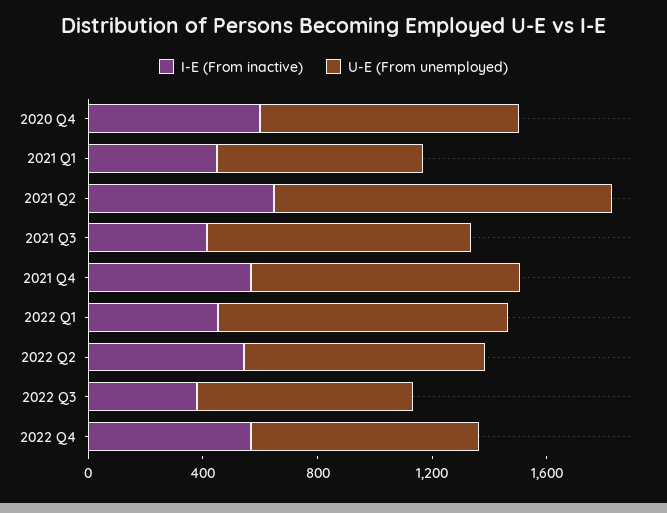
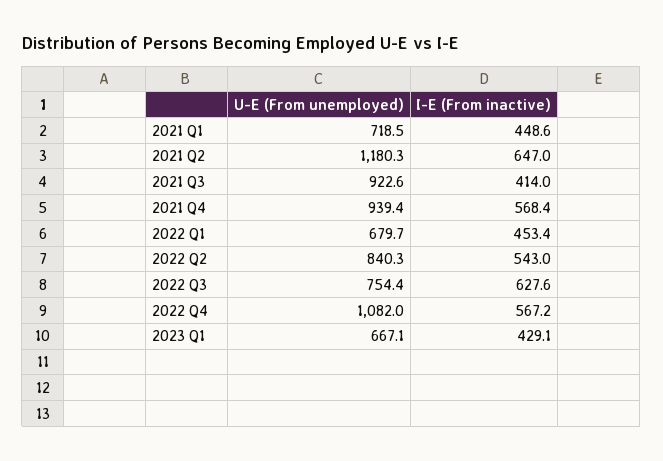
I-E (From inactive), 2020 Q4: 600 -> none
U-E (From unemployed), 2020 Q4: 900 -> none
U-E (From unemployed), 2022 Q1: 1000 -> 679.7
I-E (From inactive), 2022 Q3: 400 -> 627.6
U-E (From unemployed), 2022 Q4: 800 -> 1082
U-E (From unemployed), 2023 Q1: none -> 667.1
I-E (From inactive), 2023 Q1: none -> 429.1

